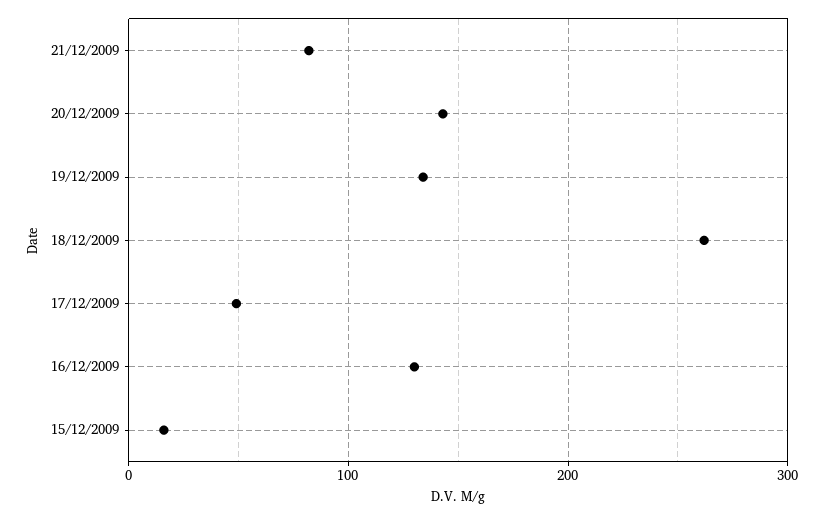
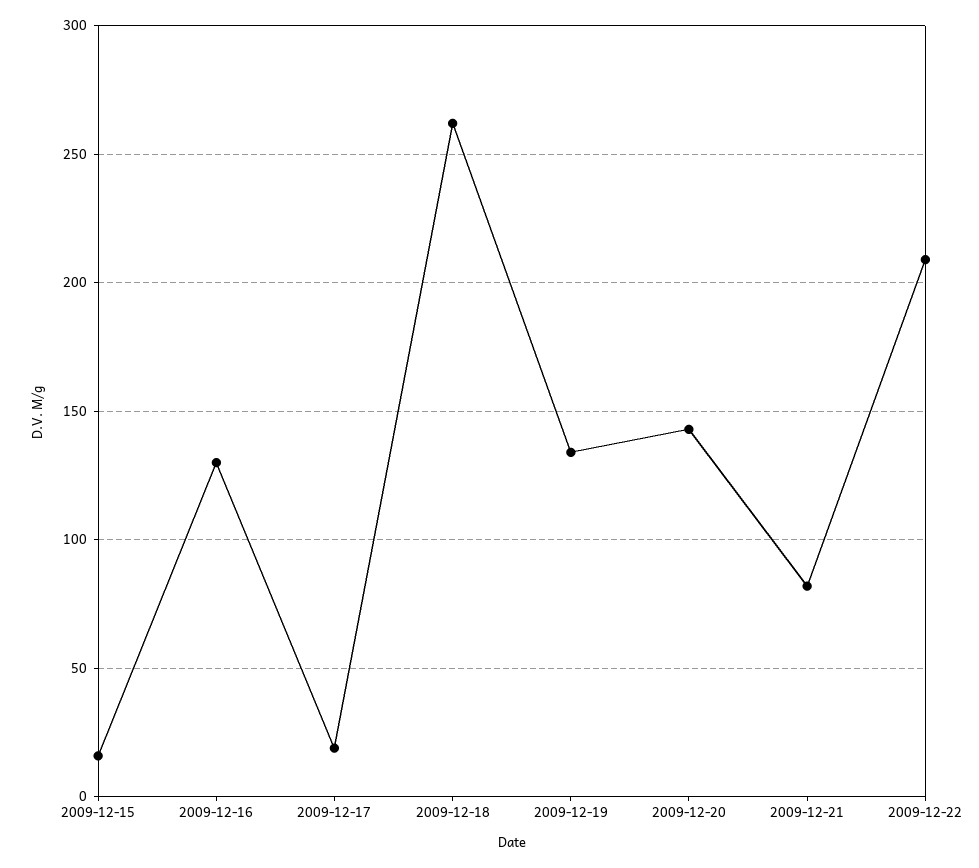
17/12/2009: 50 -> 20
2009-12-22: none -> 210

